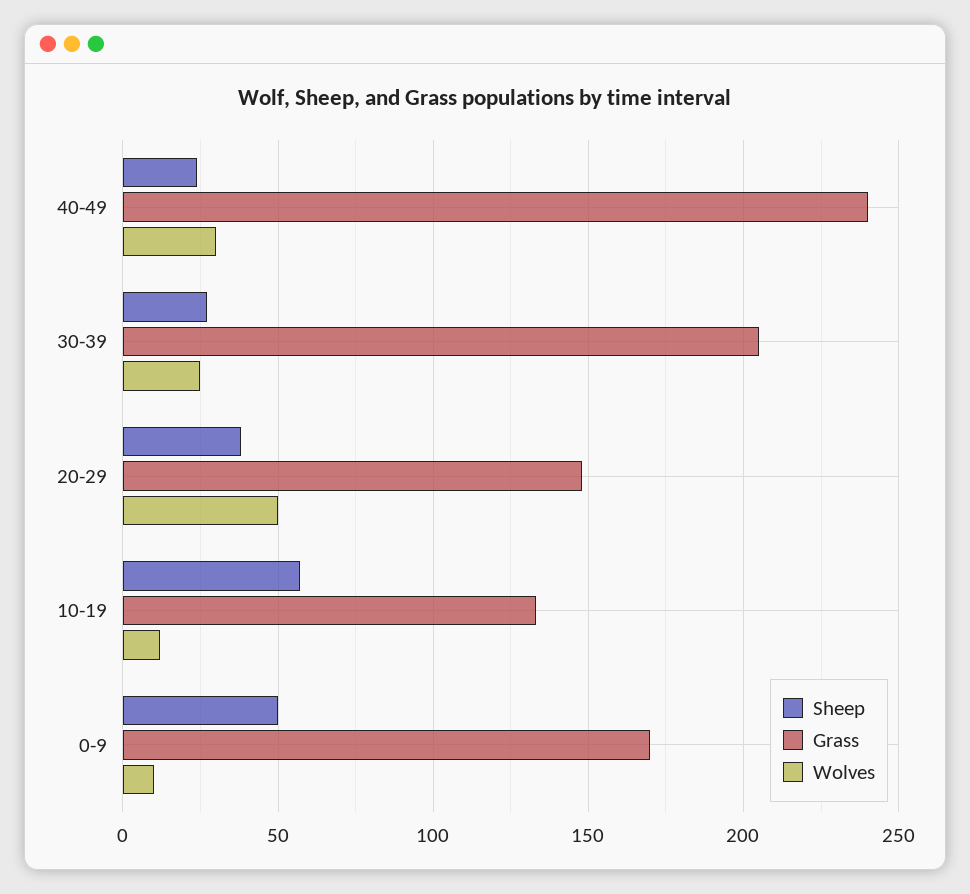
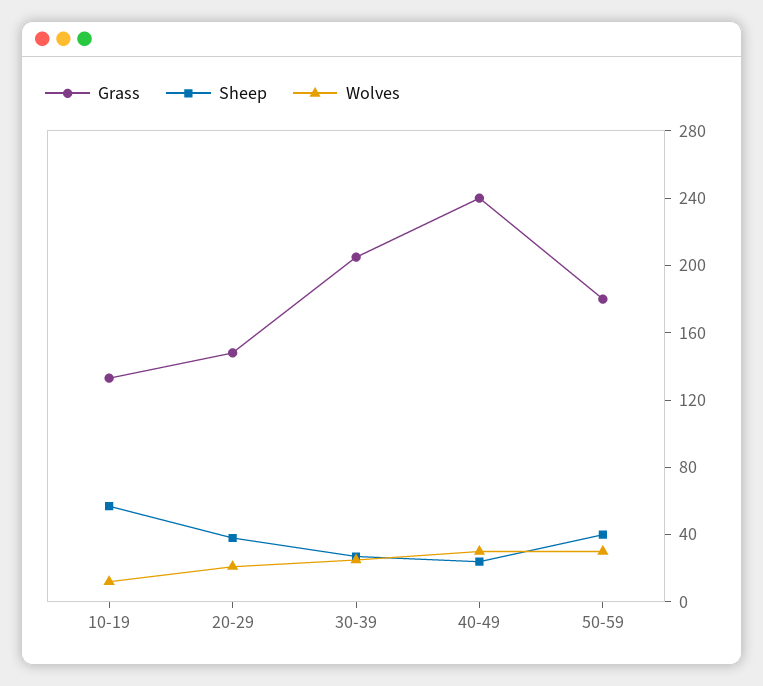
Wolves, 20-29: 50 -> 20
Sheep, 0-9: 50 -> none
Grass, 0-9: 170 -> none
Wolves, 0-9: 10 -> none
Grass, 50-59: none -> 180
Sheep, 50-59: none -> 40
Wolves, 50-59: none -> 30

